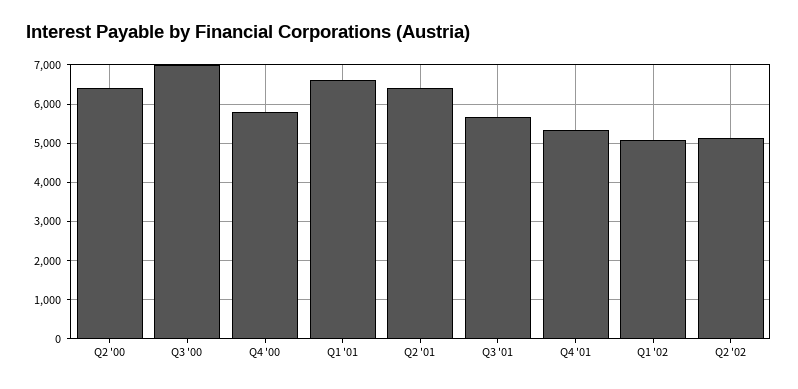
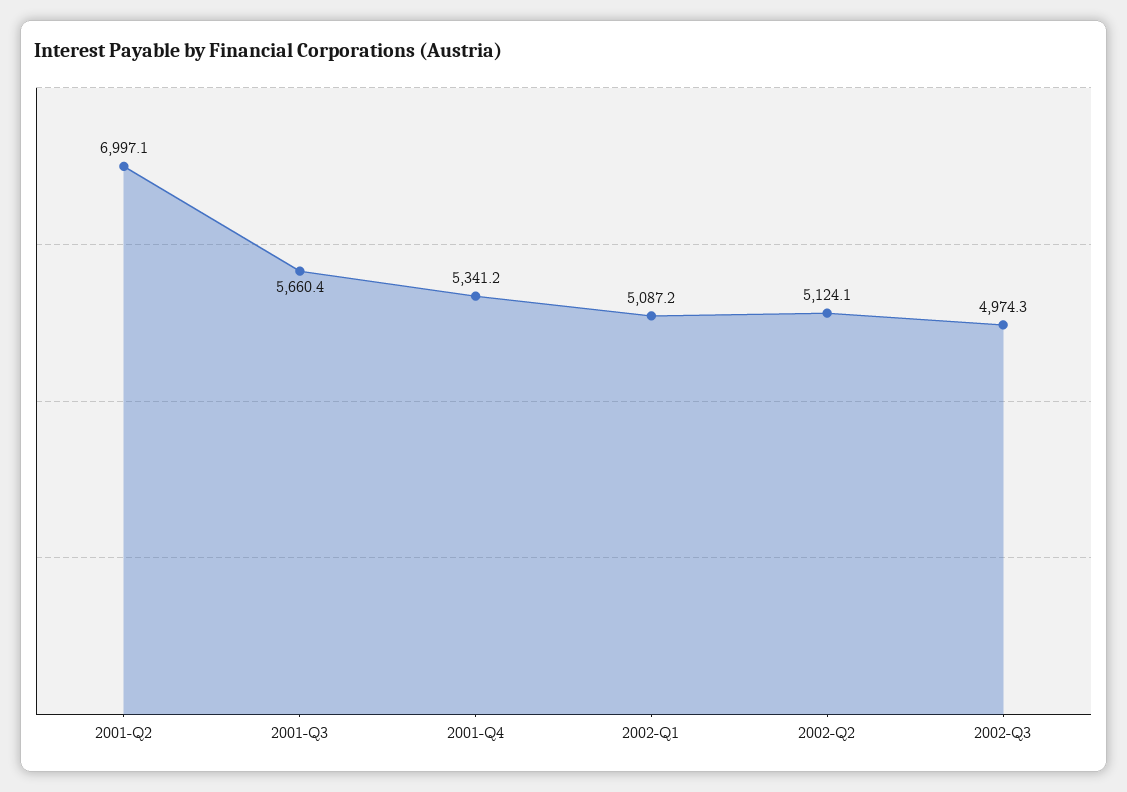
Q2 '00: 6400 -> none
Q3 '00: 7000 -> none
Q4 '00: 5800 -> none
Q1 '01: 6600 -> none
Q2 '01: 6400 -> 6997.1
2002-Q3: none -> 4974.3

